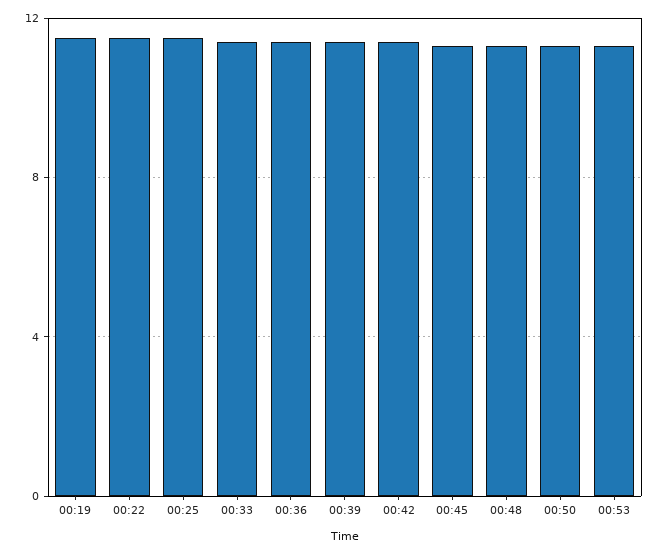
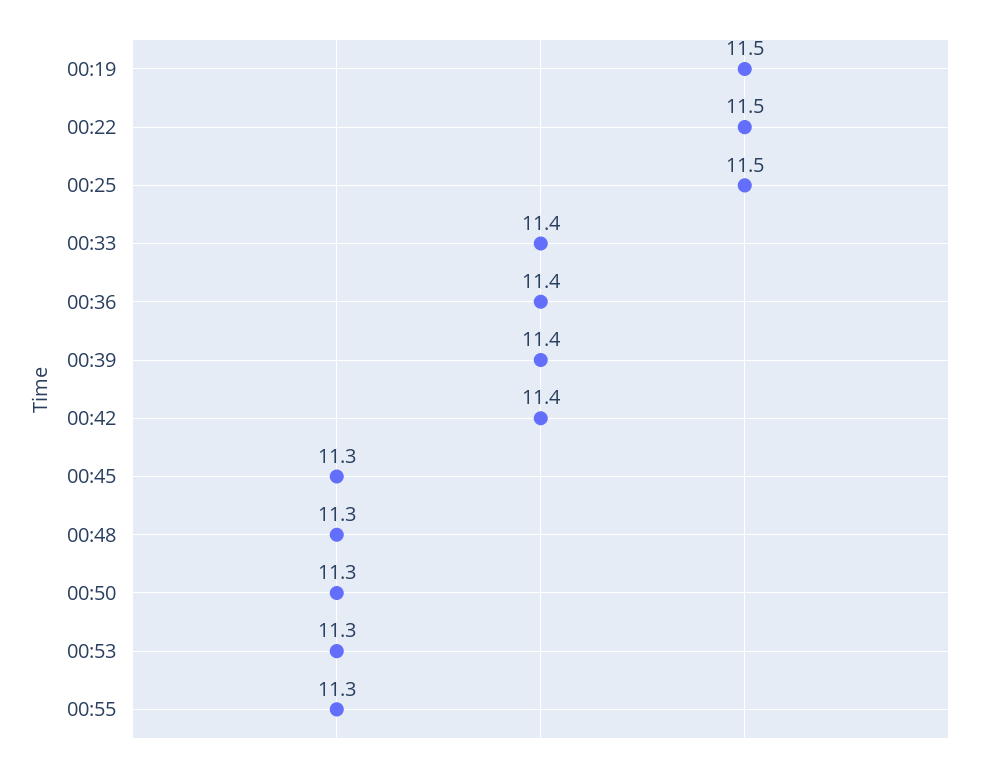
00:55: none -> 11.3

